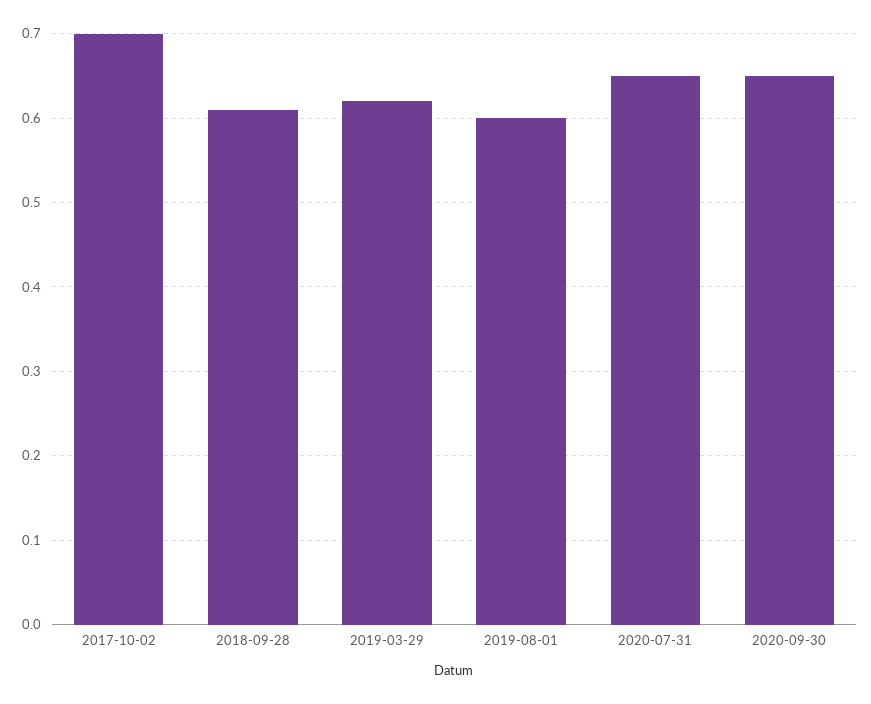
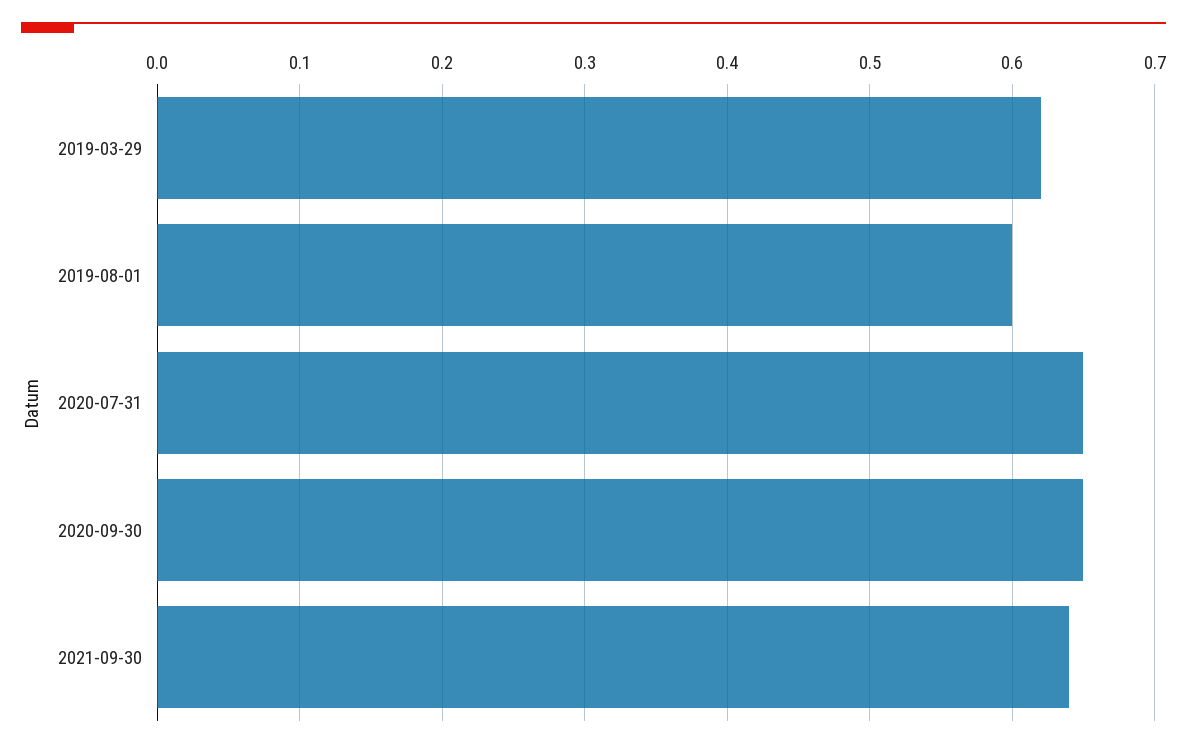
2017-10-02: 0.7 -> none
2018-09-28: 0.61 -> none
2021-09-30: none -> 0.64

